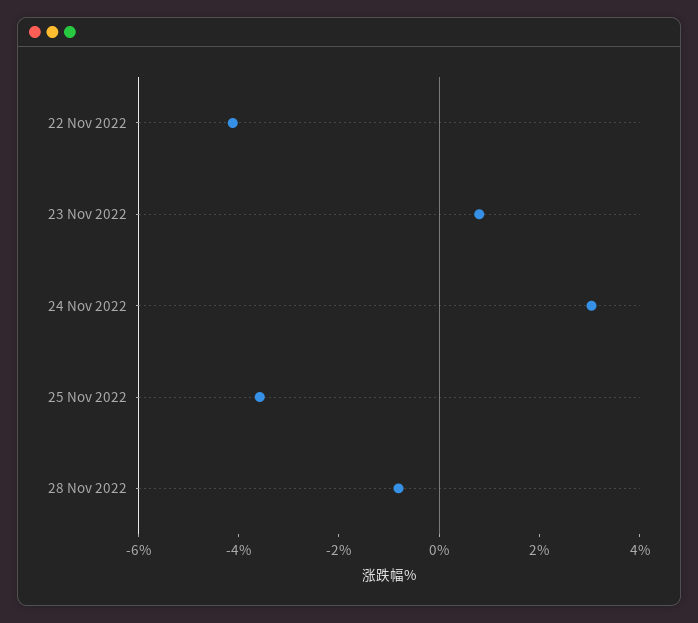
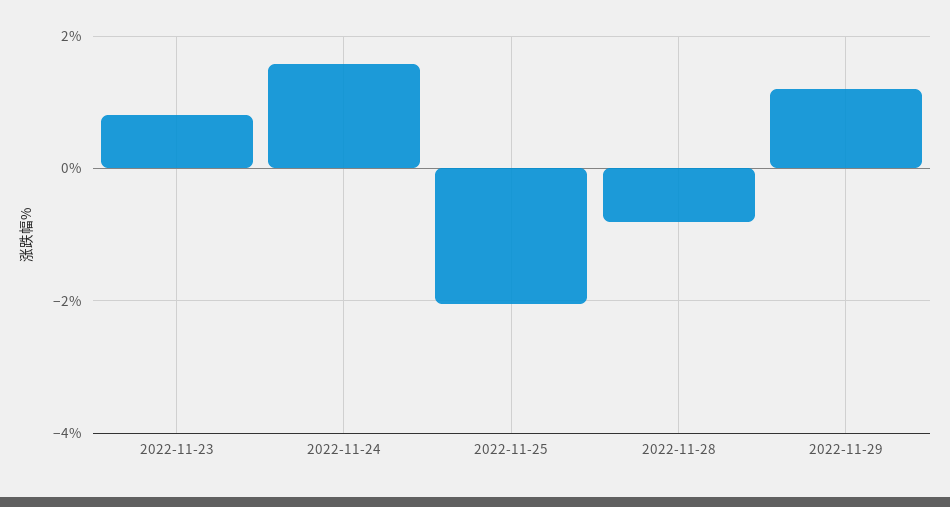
22 Nov 2022: -4 -> none
24 Nov 2022: 3 -> 1.6
25 Nov 2022: -3.5 -> -2
2022-11-29: none -> 1.2

